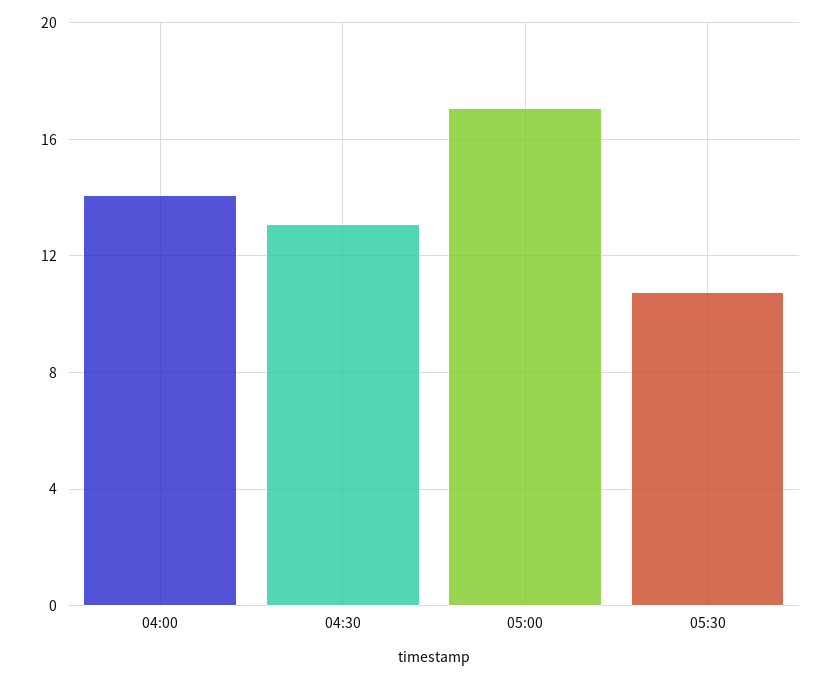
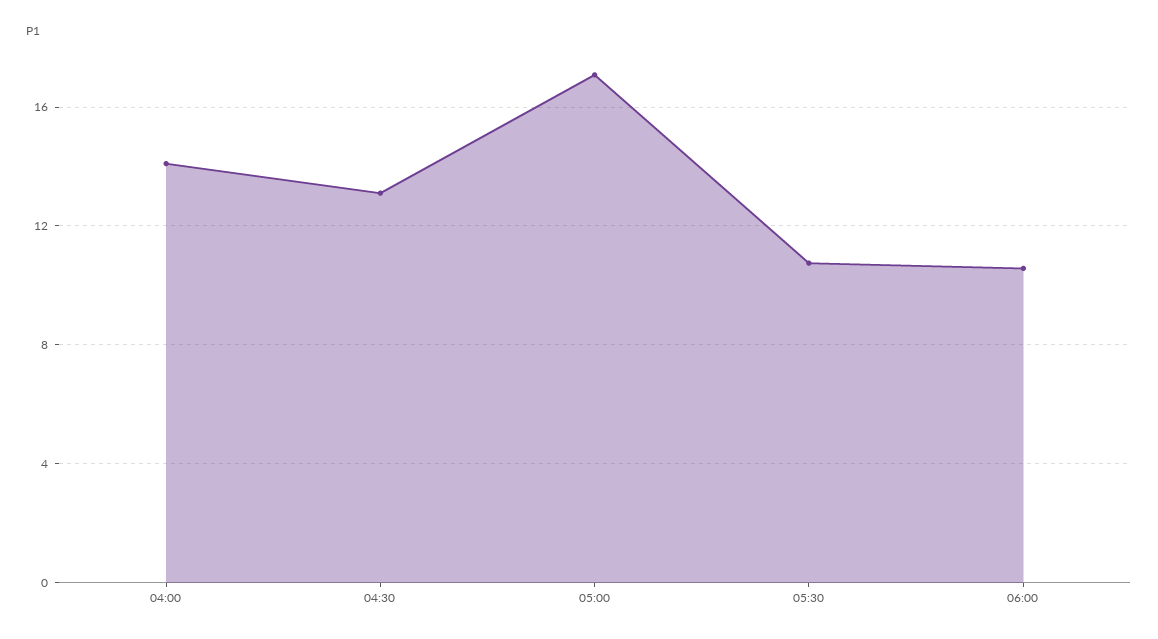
06:00: none -> 10.5

